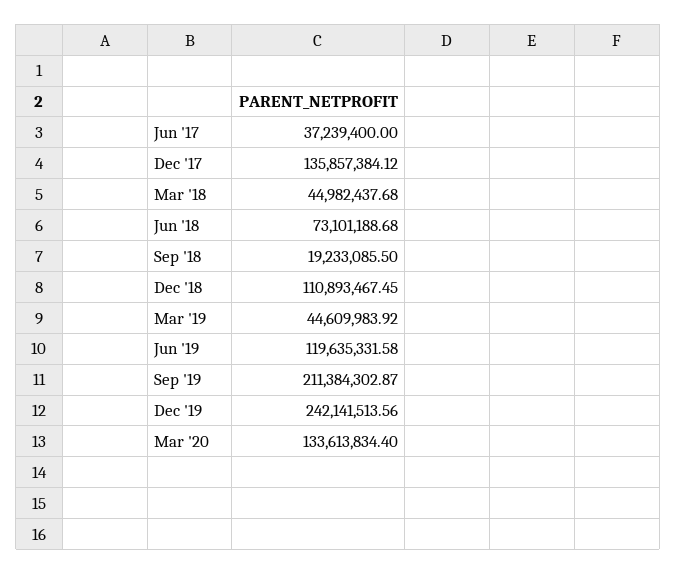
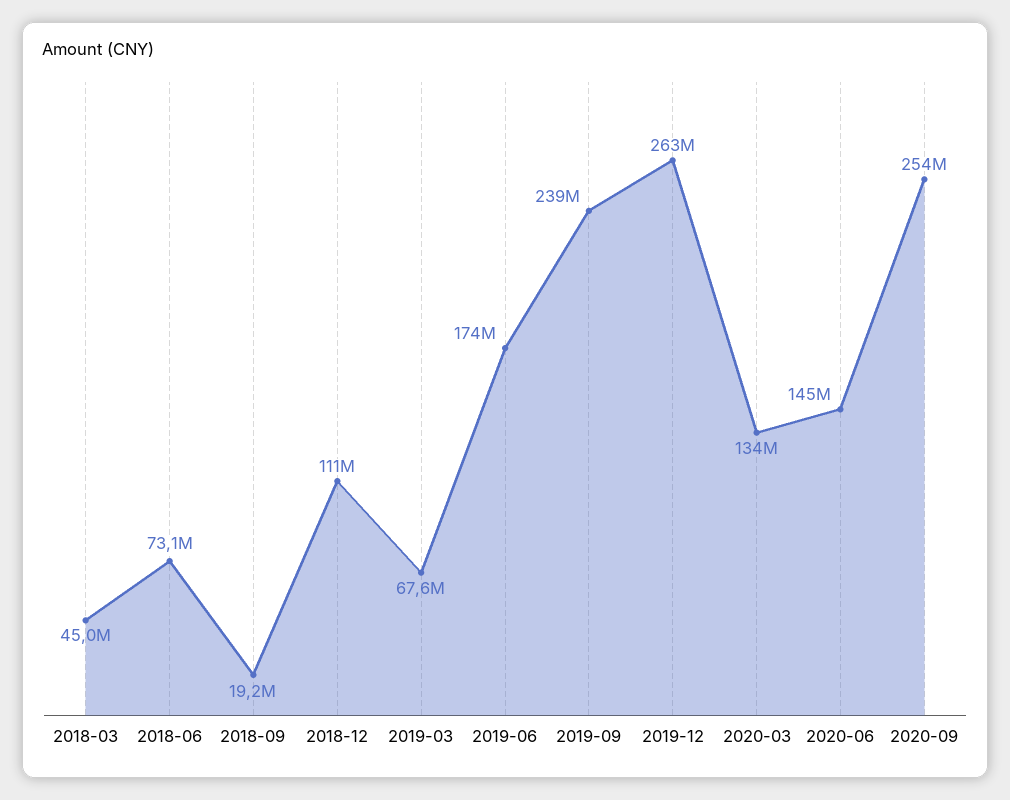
Jun '17: 37239400 -> none
Dec '17: 135857384.12 -> none
Mar '19: 44609983.92 -> 67600000
Jun '19: 119635331.58 -> 174000000
Sep '19: 211384302.87 -> 239000000
Dec '19: 242141513.56 -> 263000000
2020-06: none -> 145000000
2020-09: none -> 254000000

